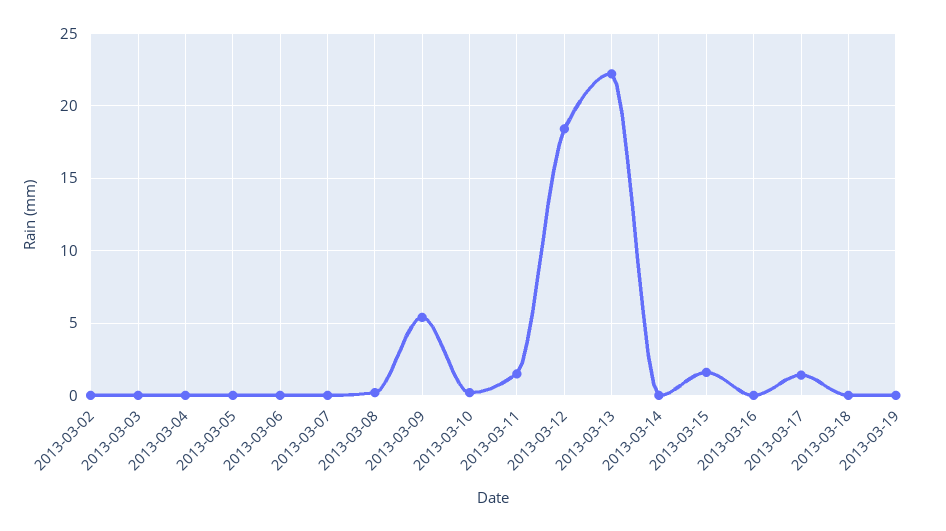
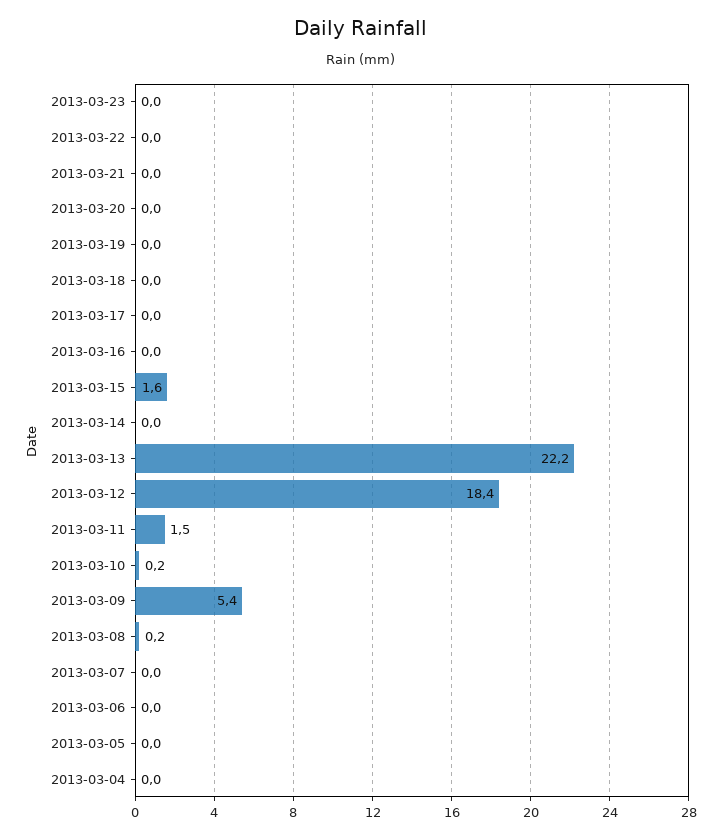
2013-03-02: 0 -> none
2013-03-03: 0 -> none
2013-03-17: 1.5 -> 0
2013-03-23: none -> 0
2013-03-22: none -> 0
2013-03-21: none -> 0
2013-03-20: none -> 0

